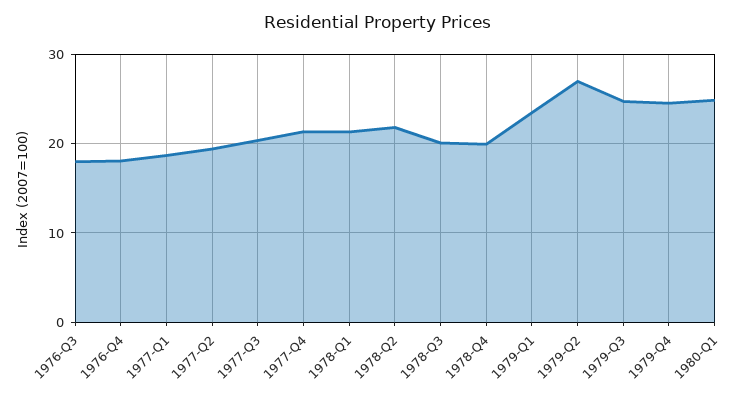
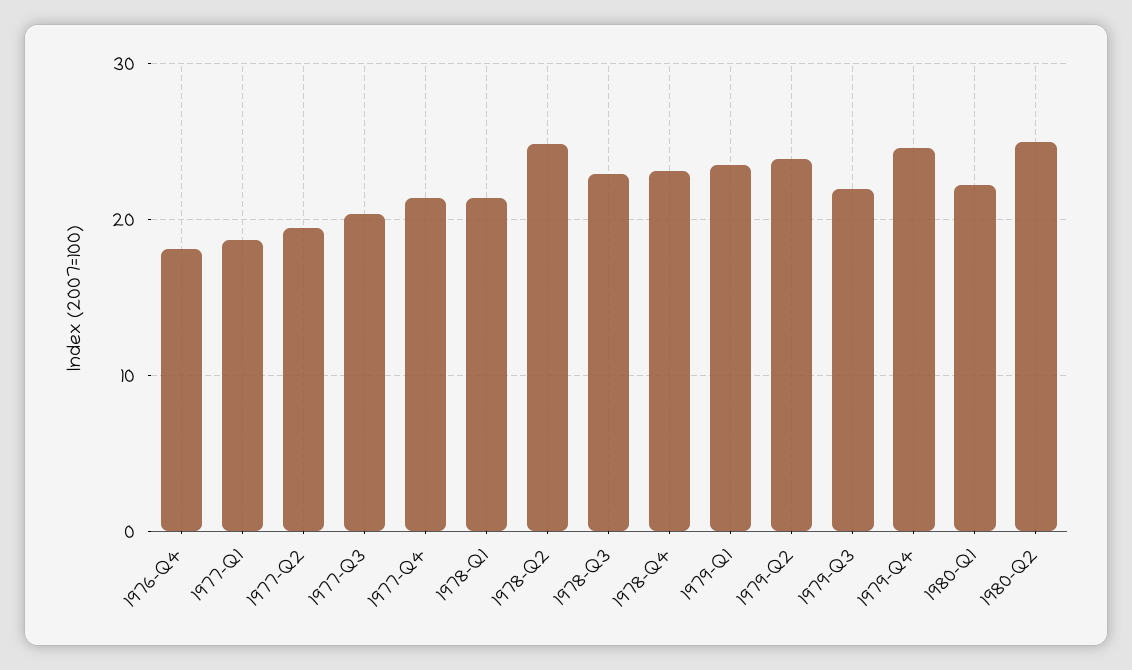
1976-Q3: 18 -> none
1978-Q2: 22 -> 25
1978-Q3: 20 -> 23
1978-Q4: 20 -> 23
1979-Q2: 27 -> 24
1979-Q3: 25 -> 22
1980-Q1: 25 -> 22
1980-Q2: none -> 25

